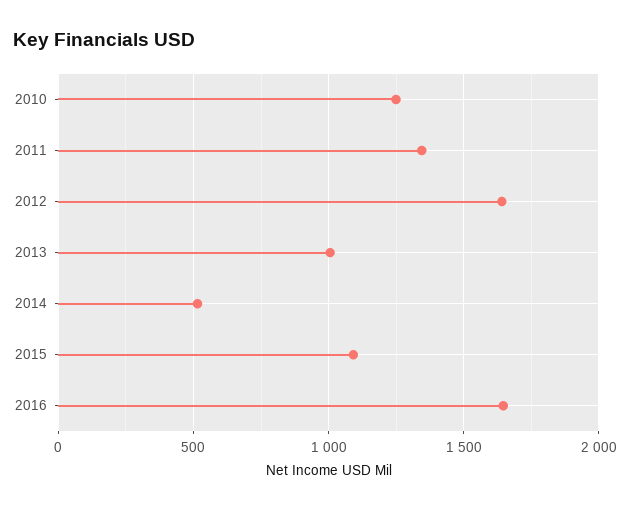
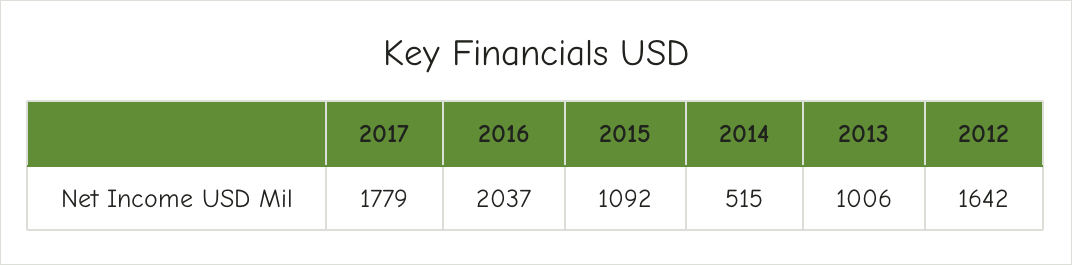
2010: 1250 -> none
2011: 1350 -> none
2016: 1650 -> 2037
2017: none -> 1779

